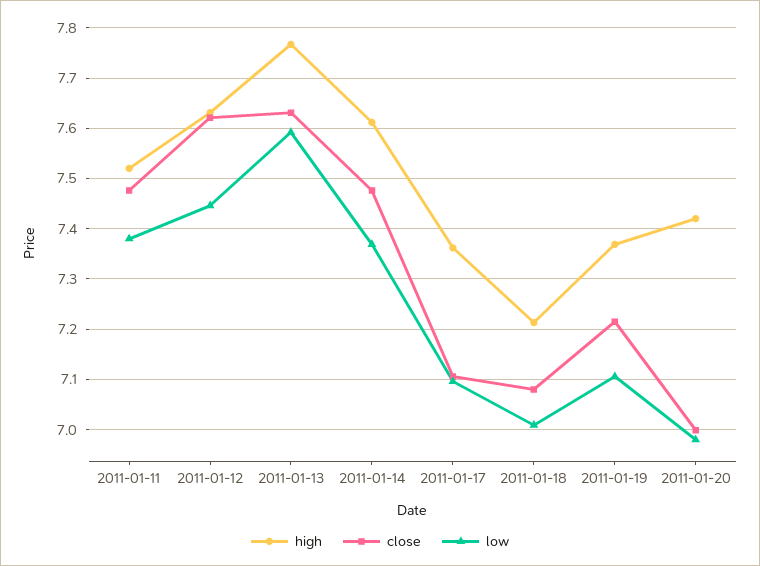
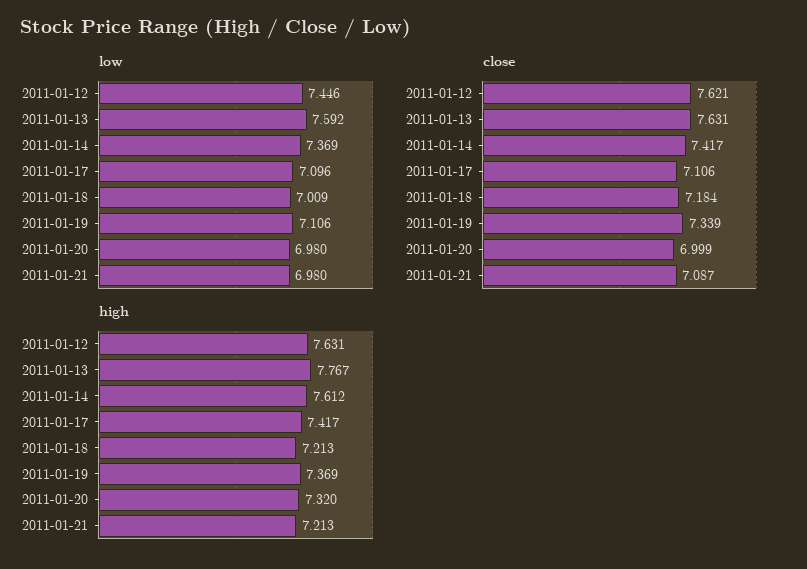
high, 2011-01-11: 7.52 -> none
close, 2011-01-11: 7.48 -> none
low, 2011-01-11: 7.38 -> none
close, 2011-01-14: 7.48 -> 7.417
high, 2011-01-17: 7.36 -> 7.417
close, 2011-01-18: 7.08 -> 7.184
close, 2011-01-19: 7.22 -> 7.339
high, 2011-01-20: 7.42 -> 7.32
low, 2011-01-21: none -> 6.98
close, 2011-01-21: none -> 7.087
high, 2011-01-21: none -> 7.213

